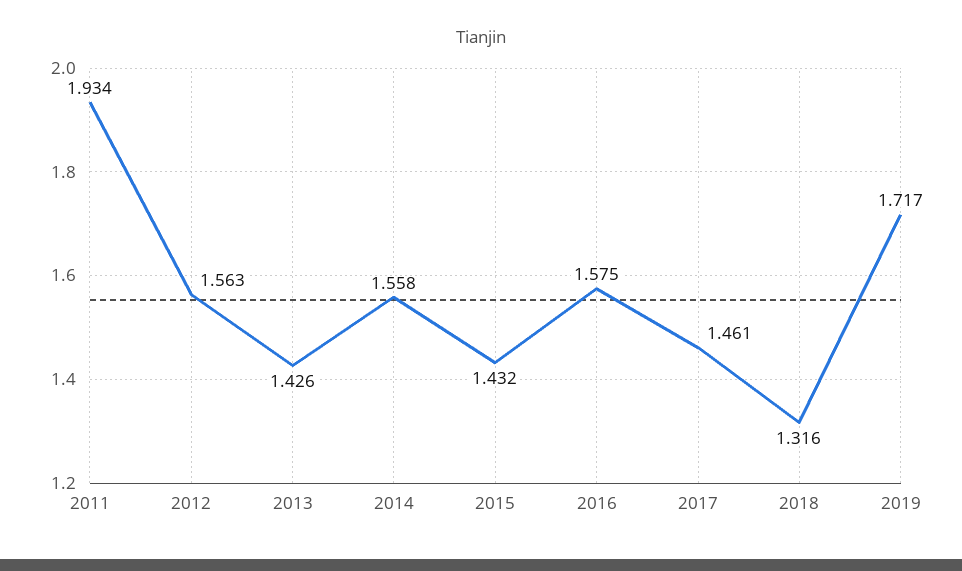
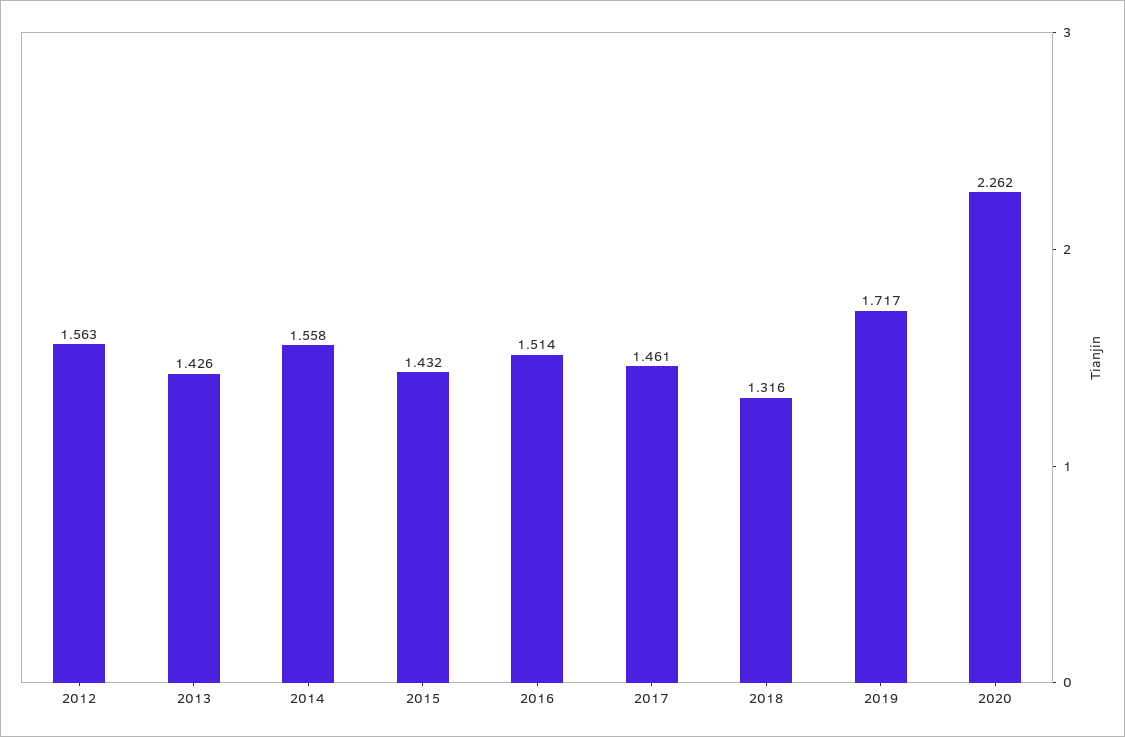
2011: 1.934 -> none
2016: 1.575 -> 1.514
2020: none -> 2.262

